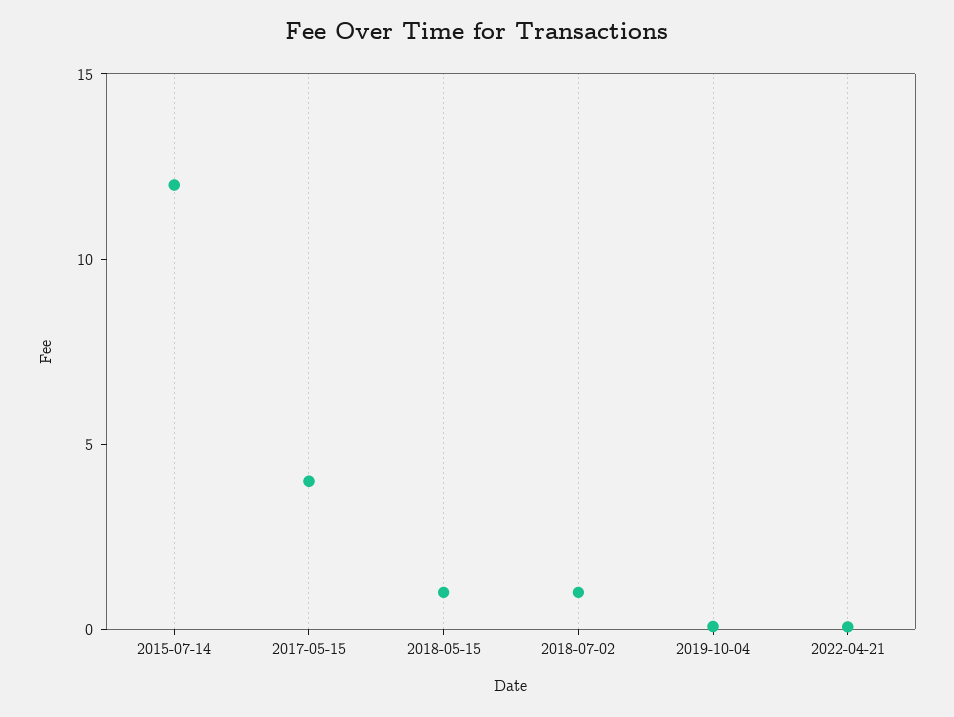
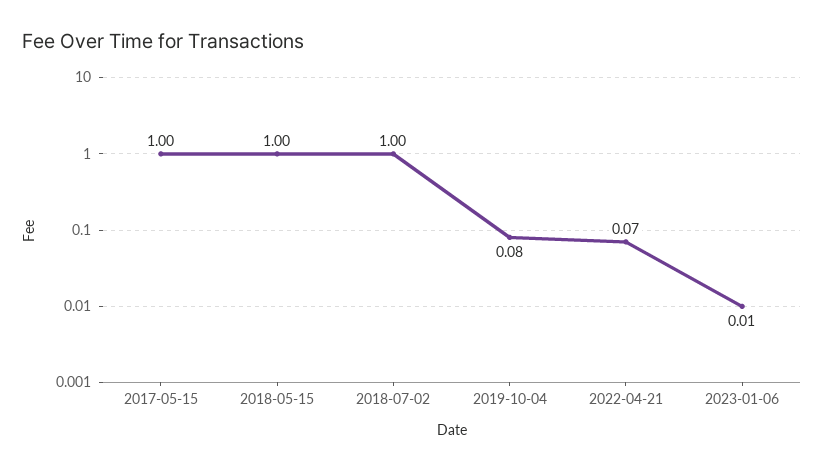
2015-07-14: 12 -> none
2017-05-15: 4 -> 1
2023-01-06: none -> 0.01

